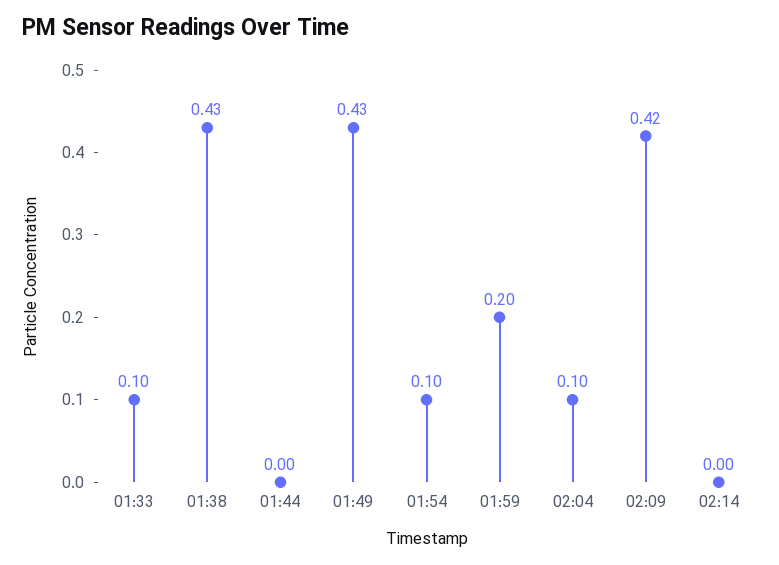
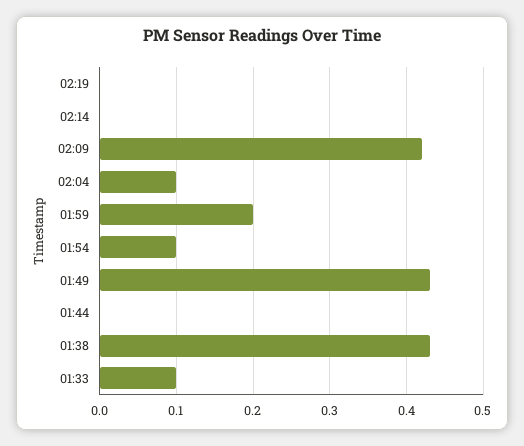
02:19: none -> 0

